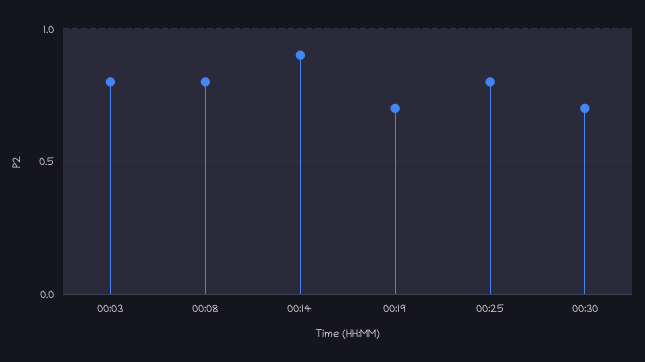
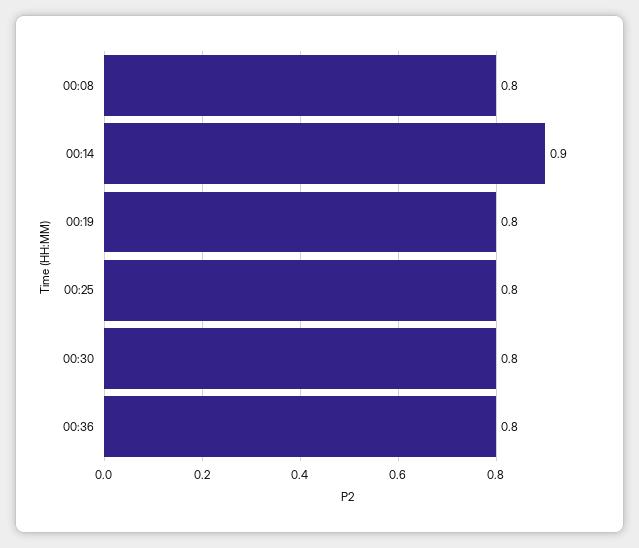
00:03: 0.8 -> none
00:19: 0.7 -> 0.8
00:30: 0.7 -> 0.8
00:36: none -> 0.8

